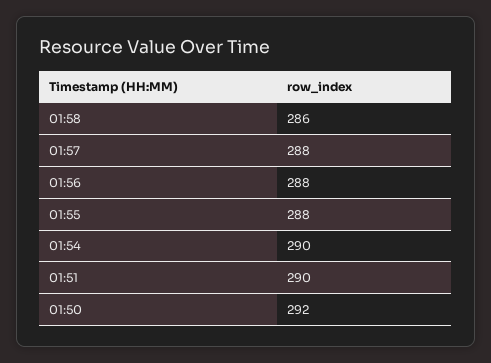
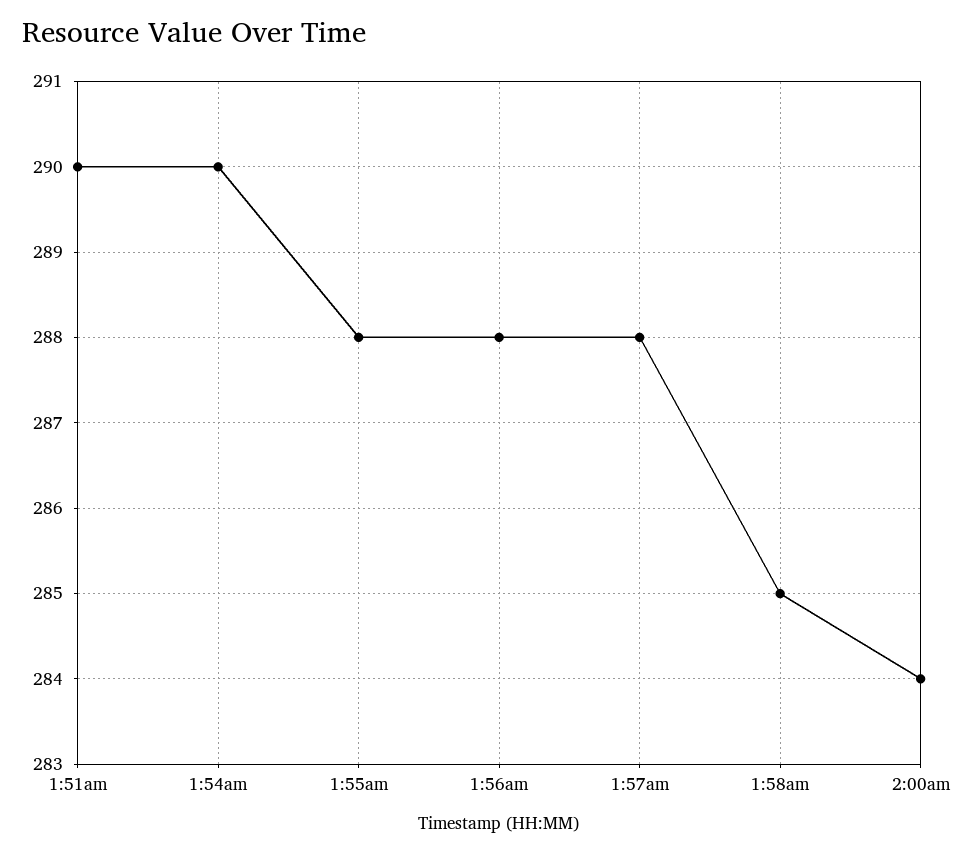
01:58: 286 -> 285
01:50: 292 -> none
2:00am: none -> 284

